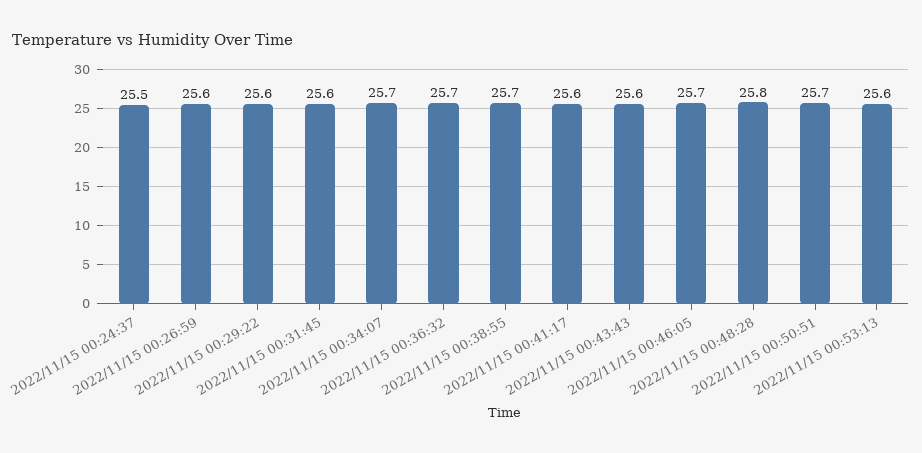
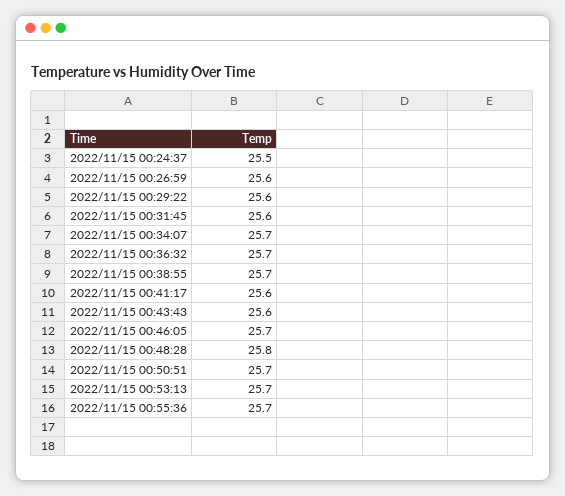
2022/11/15 00:53:13: 25.6 -> 25.7
2022/11/15 00:55:36: none -> 25.7

